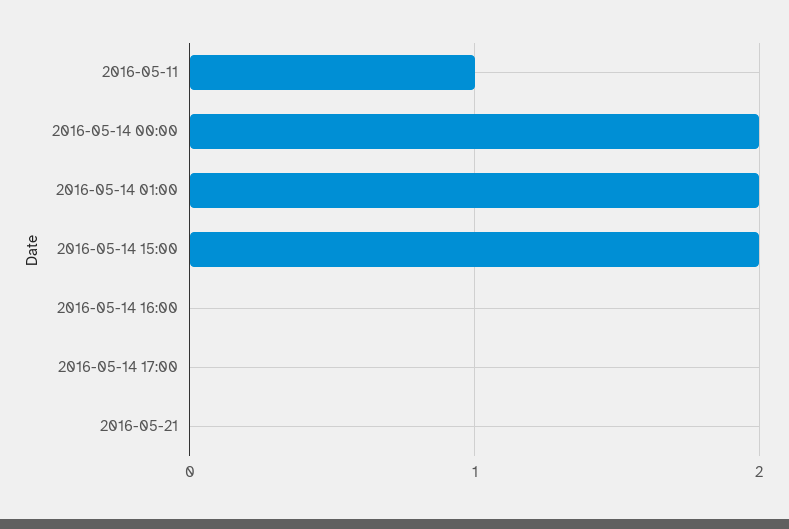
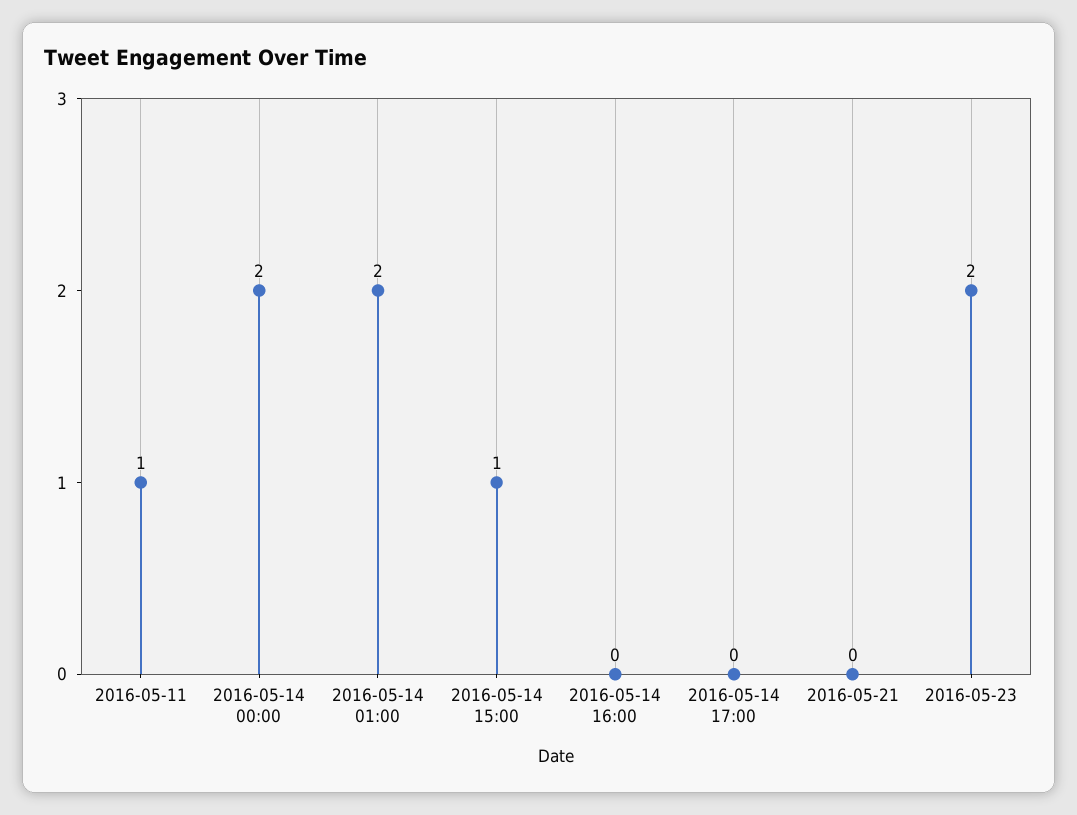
2016-05-14 15:00: 2 -> 1
2016-05-23: none -> 2

